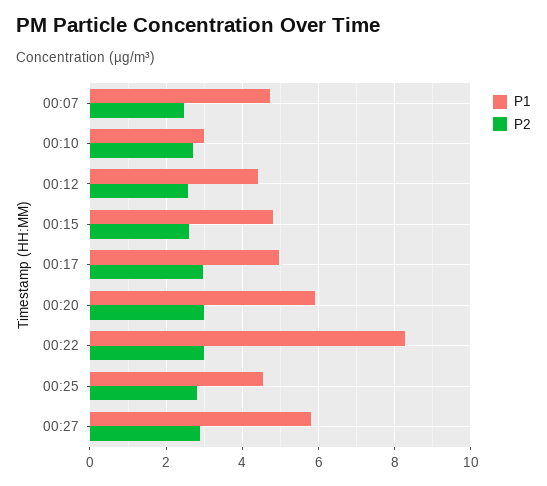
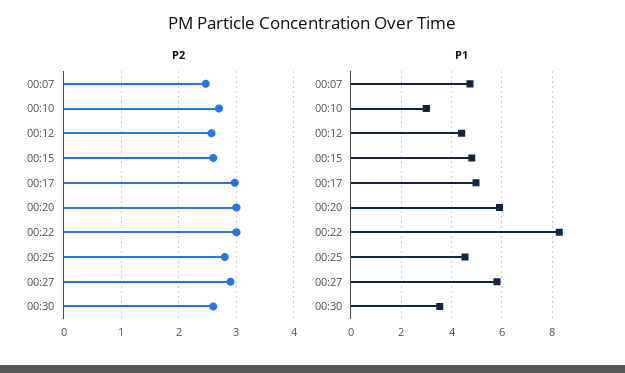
P2, 00:30: none -> 2.6
P1, 00:30: none -> 3.5

